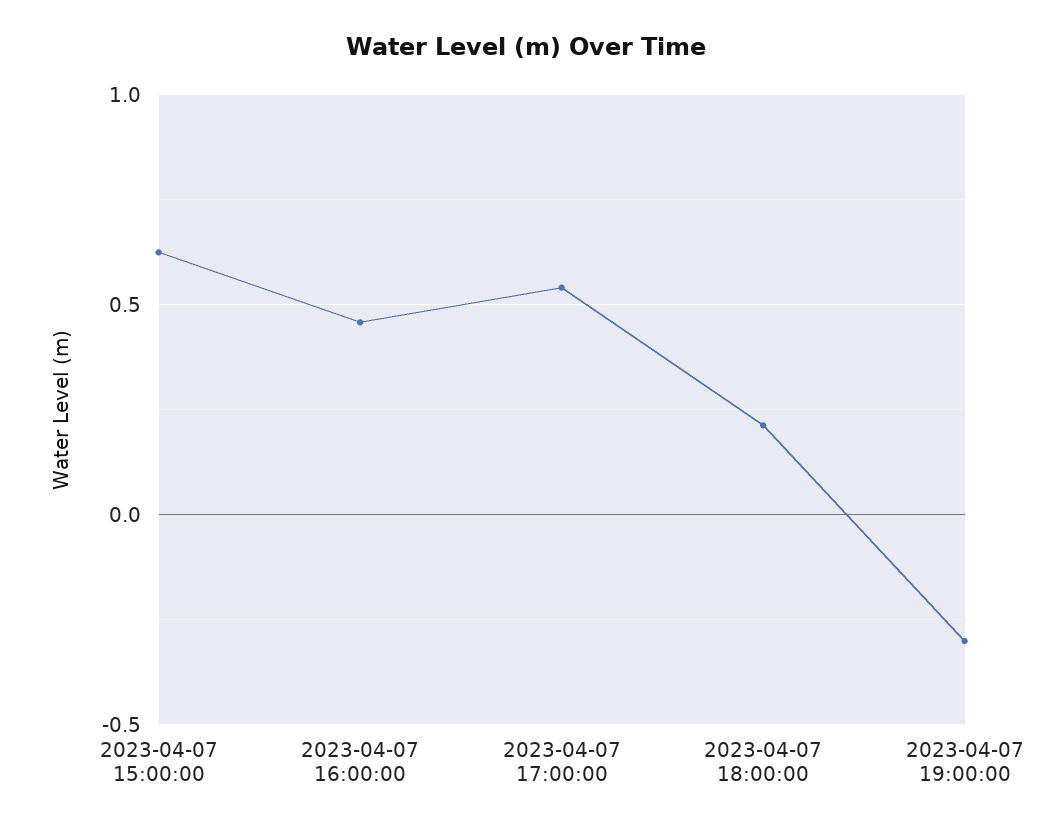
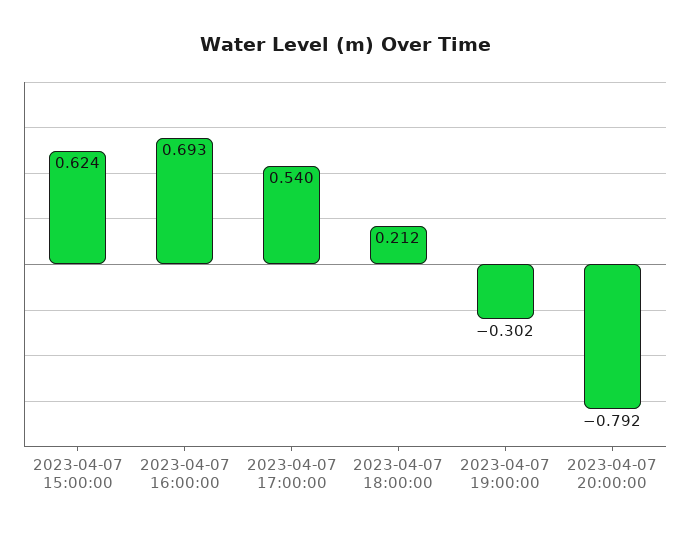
2023-04-07 16:00:00: 0.45 -> 0.693
2023-04-07 20:00:00: none -> -0.792

